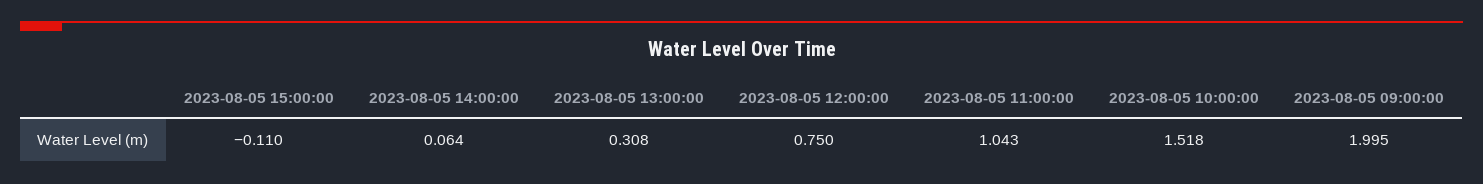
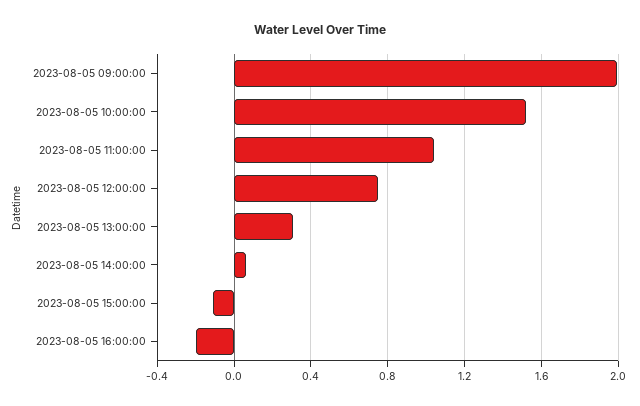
2023-08-05 16:00:00: none -> -0.2

